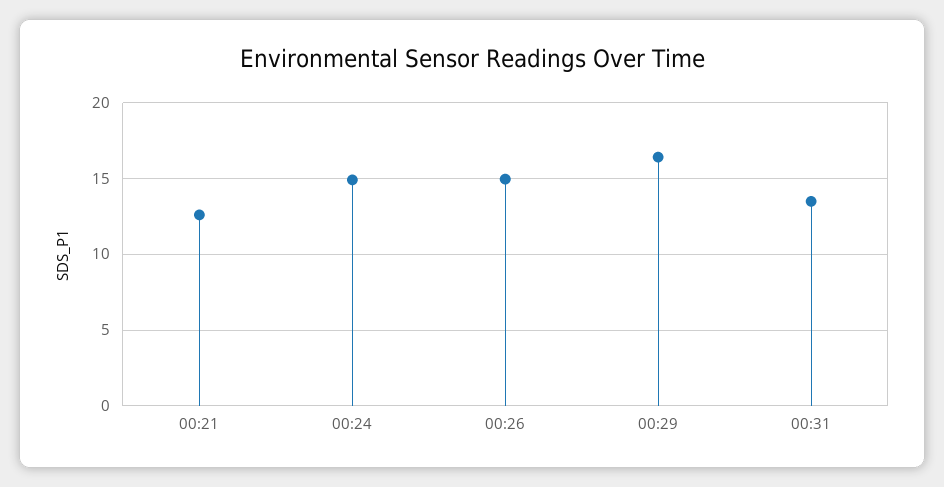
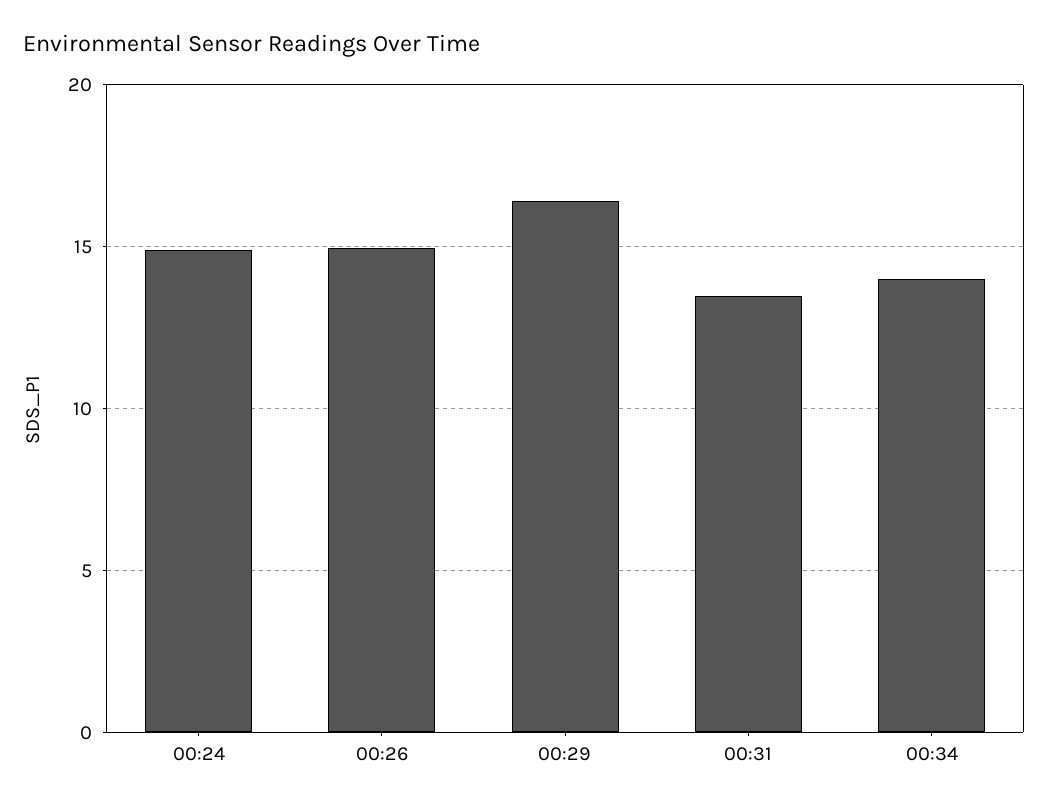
00:21: 12.5 -> none
00:34: none -> 14

